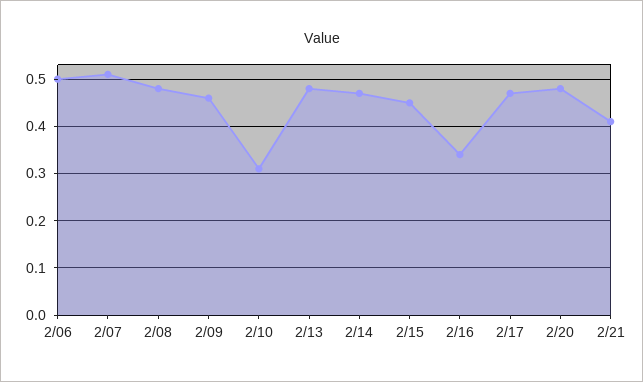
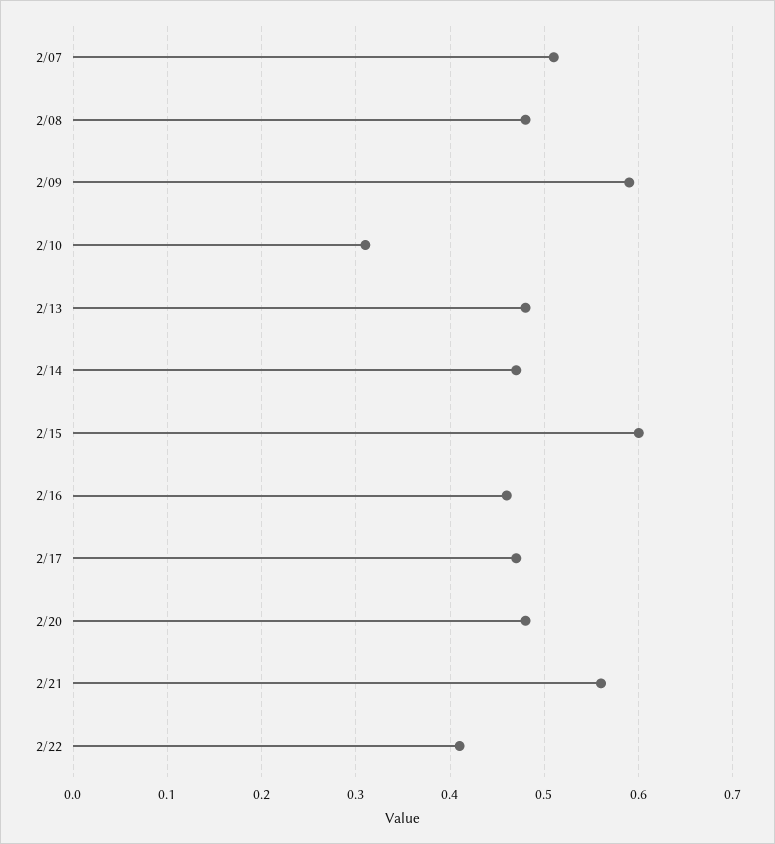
2/06: 0.5 -> none
2/09: 0.45 -> 0.59
2/15: 0.45 -> 0.6
2/16: 0.35 -> 0.46
2/21: 0.4 -> 0.56
2/22: none -> 0.41

